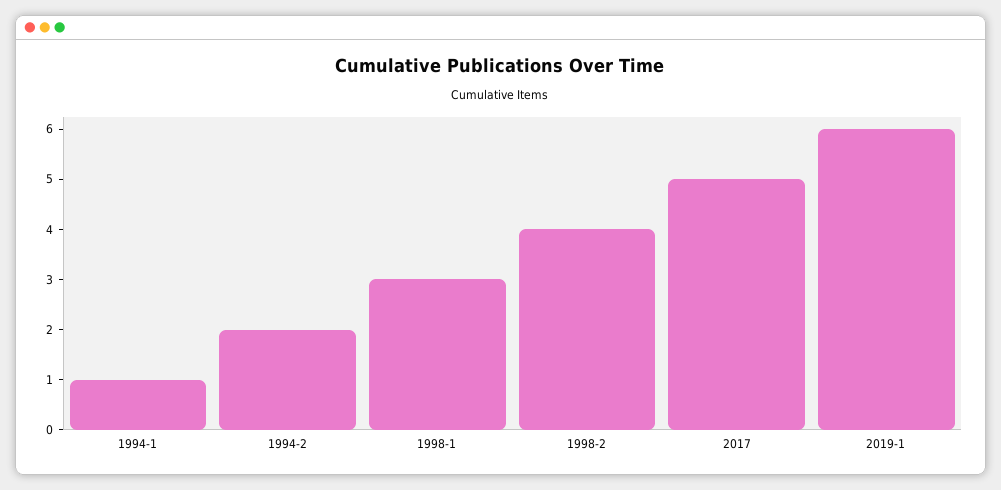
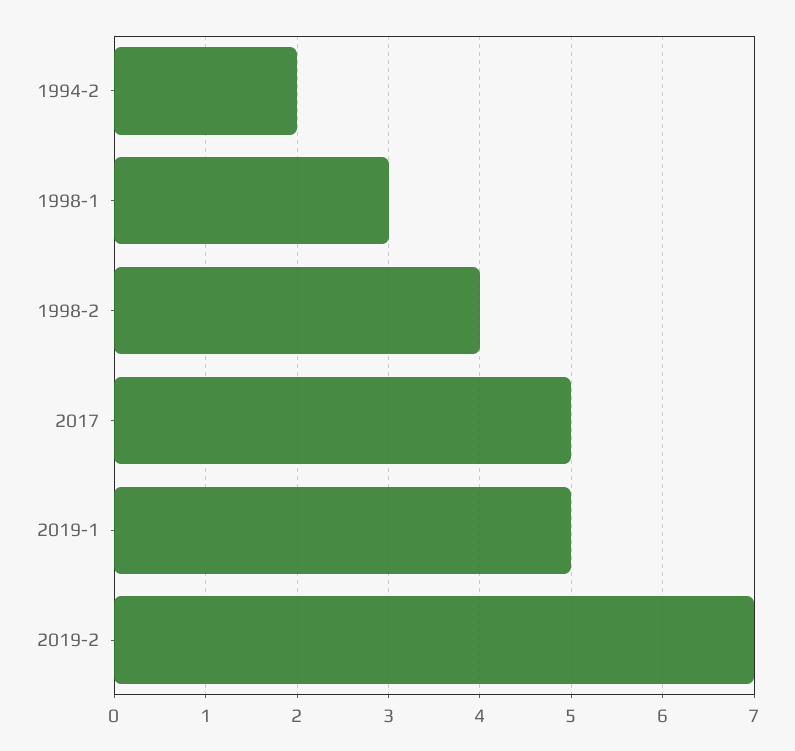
1994-1: 1 -> none
2019-1: 6 -> 5
2019-2: none -> 7

